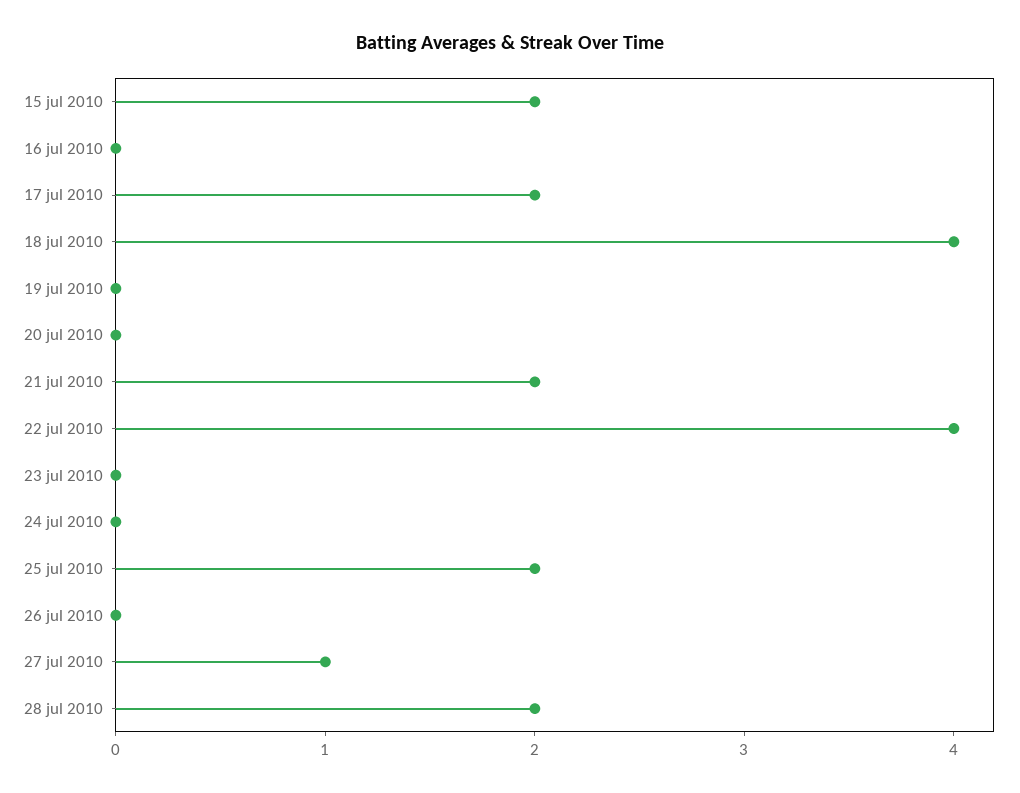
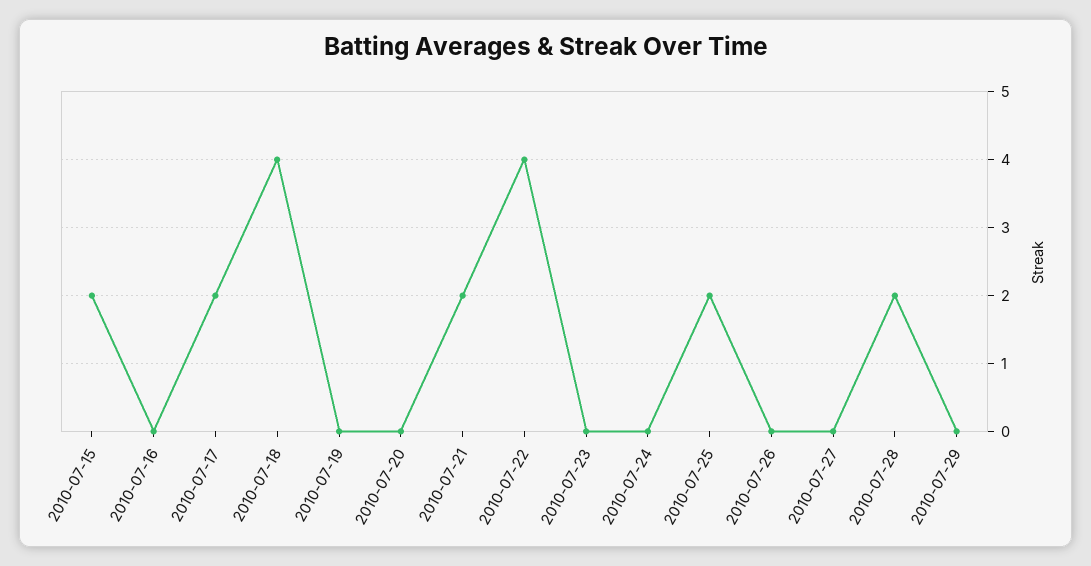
27 jul 2010: 1 -> 0
2010-07-29: none -> 0

